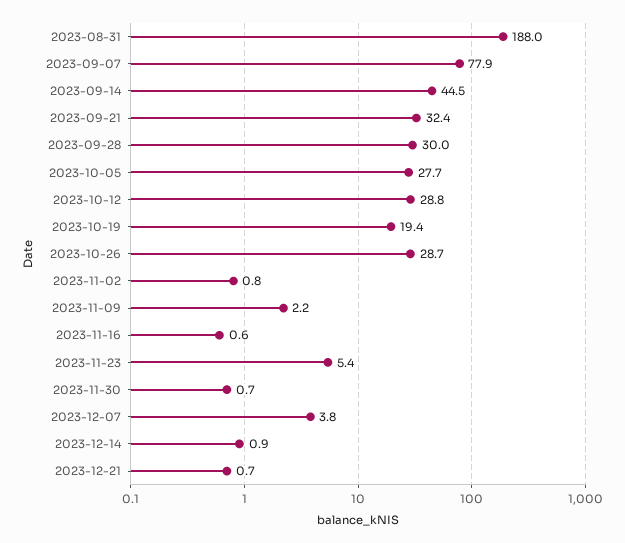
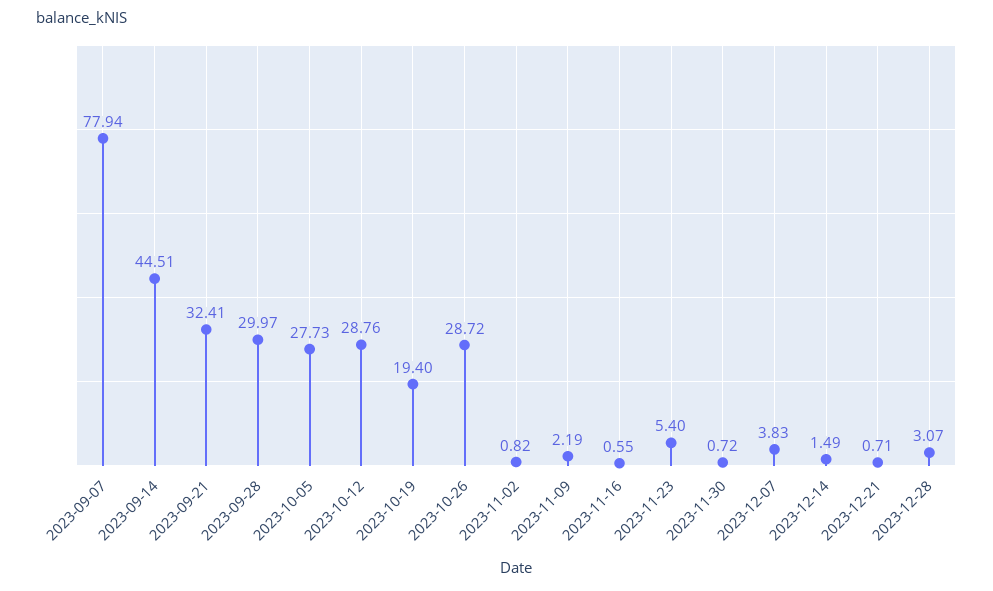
2023-08-31: 188 -> none
2023-12-14: 0.9 -> 1.49
2023-12-28: none -> 3.07

